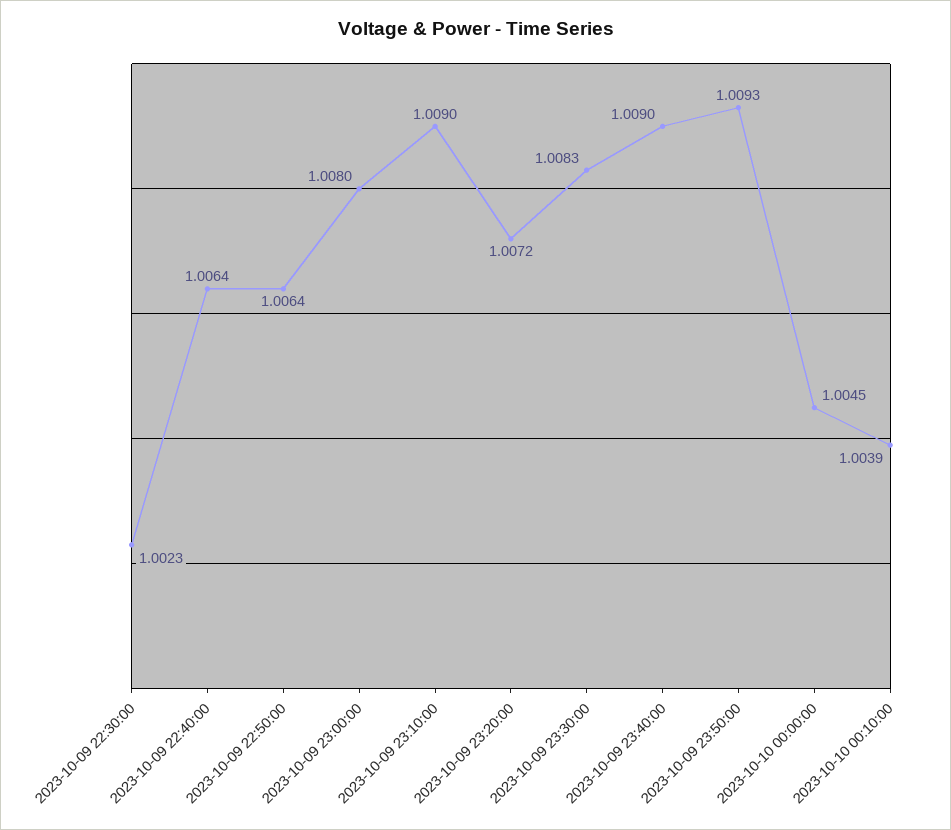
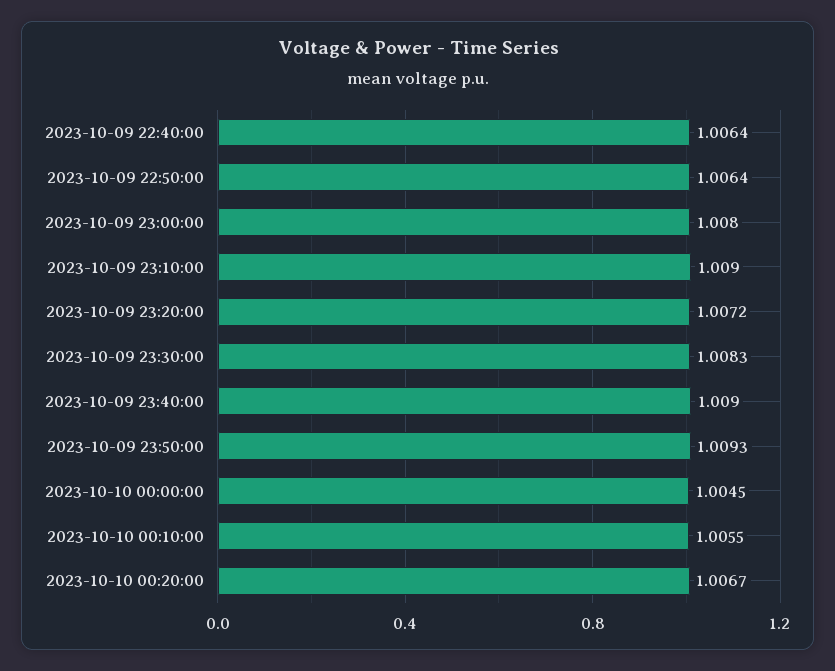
2023-10-09 22:30:00: 1.0023 -> none
2023-10-10 00:10:00: 1.0039 -> 1.0055
2023-10-10 00:20:00: none -> 1.0067

